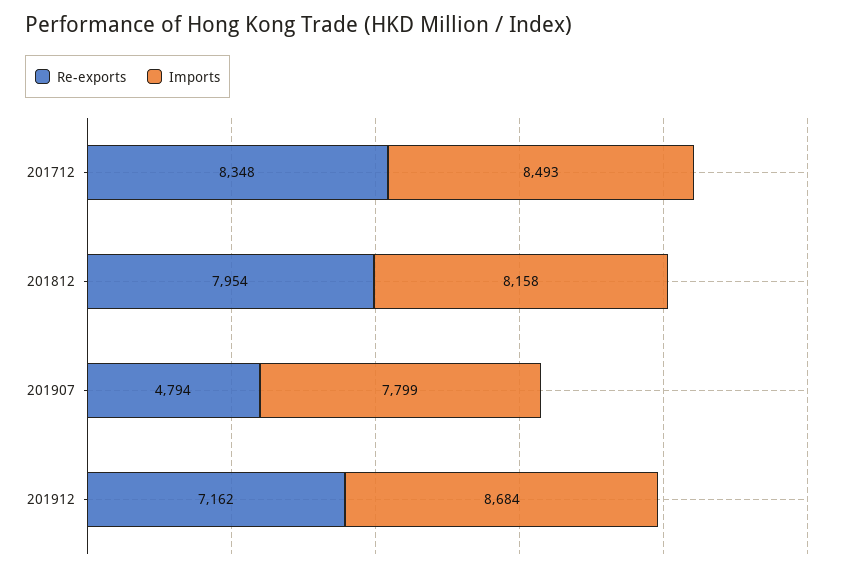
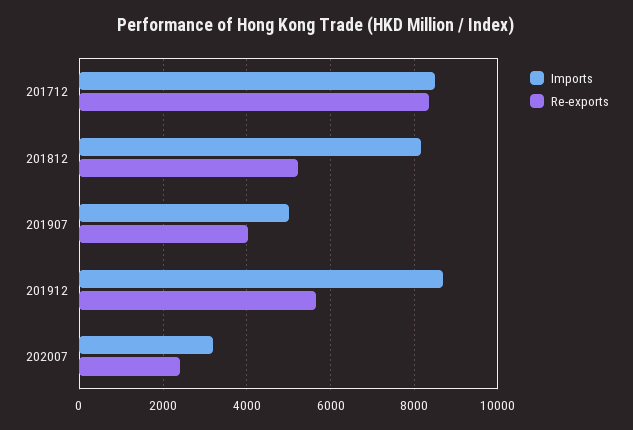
Re-exports, 201812: 7954 -> 5200
Re-exports, 201907: 4794 -> 4000
Imports, 201907: 7799 -> 5000
Re-exports, 201912: 7162 -> 5600
Imports, 202007: none -> 3200
Re-exports, 202007: none -> 2400

